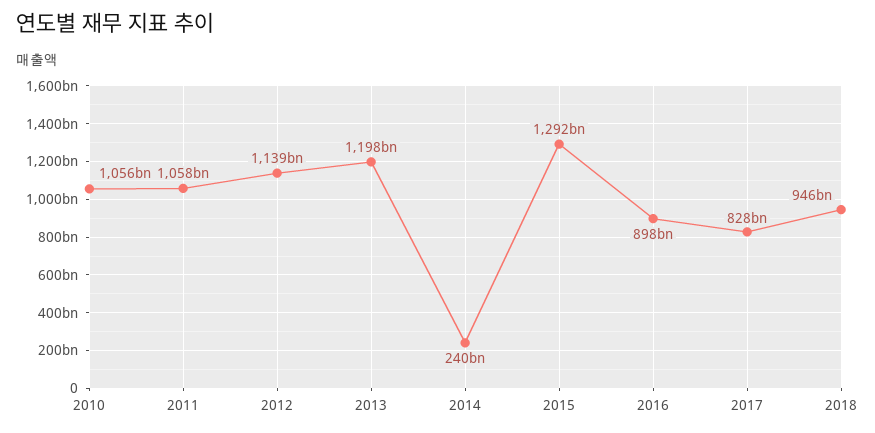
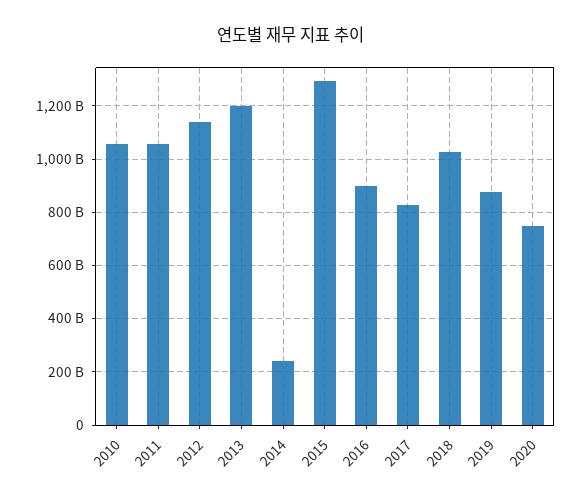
2018: 946000000000 -> 1025000000000
2019: none -> 875000000000
2020: none -> 750000000000

